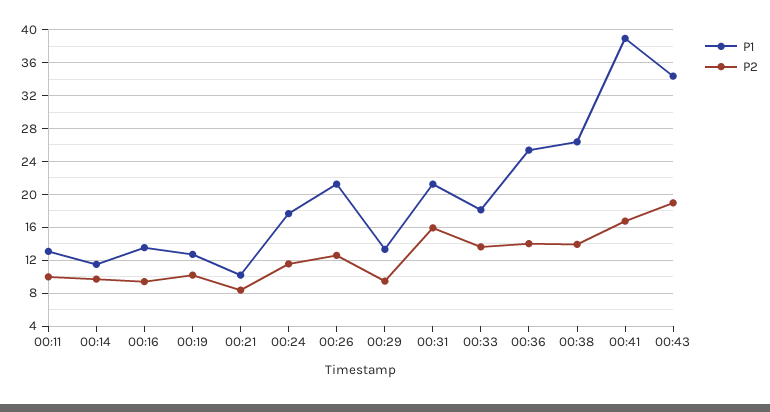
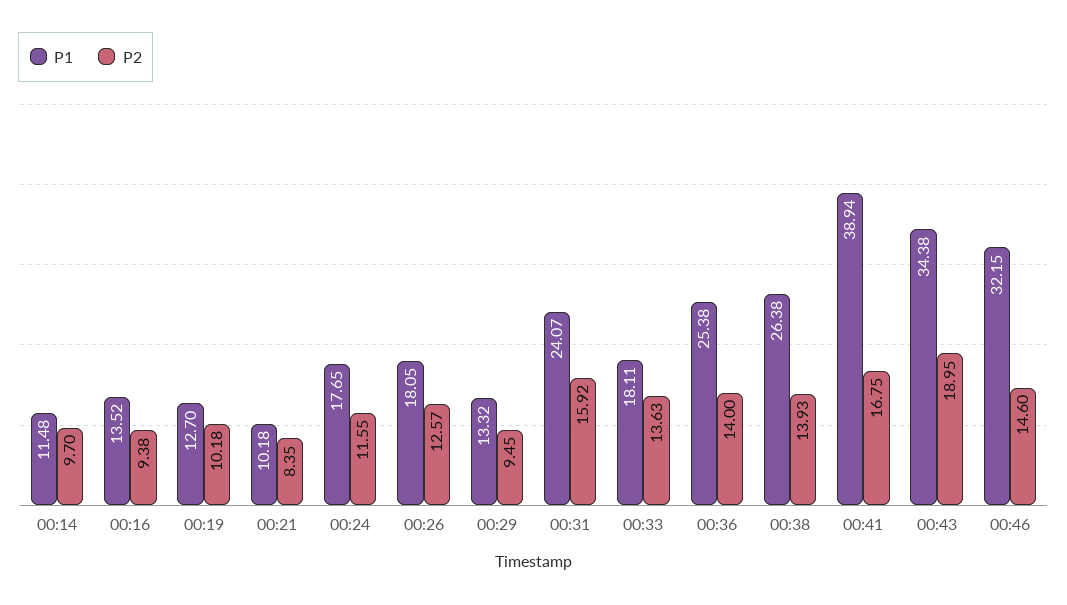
P1, 00:11: 13 -> none
P2, 00:11: 10 -> none
P1, 00:26: 21 -> 18.05
P1, 00:31: 21 -> 24.07
P1, 00:46: none -> 32.15
P2, 00:46: none -> 14.6

